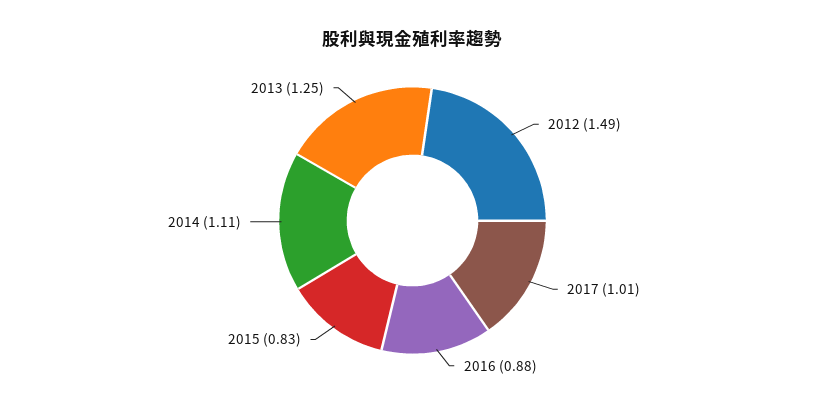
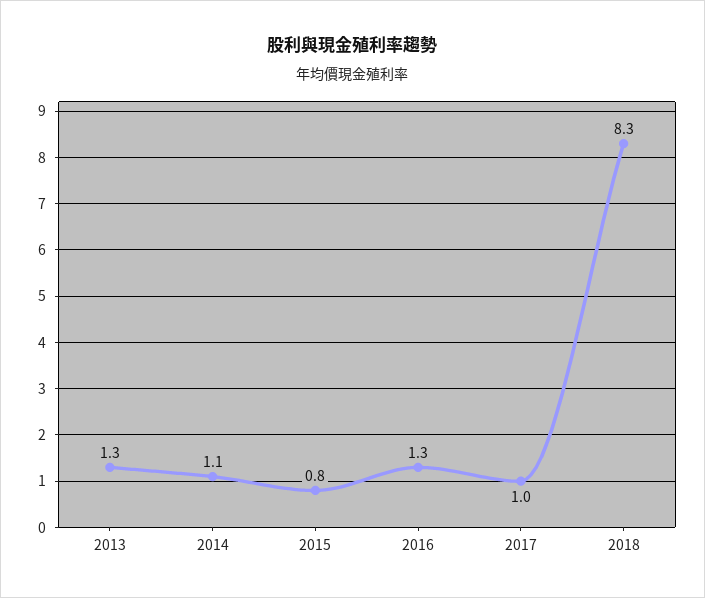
2012: 1.49 -> none
2016: 0.88 -> 1.3
2018: none -> 8.3

